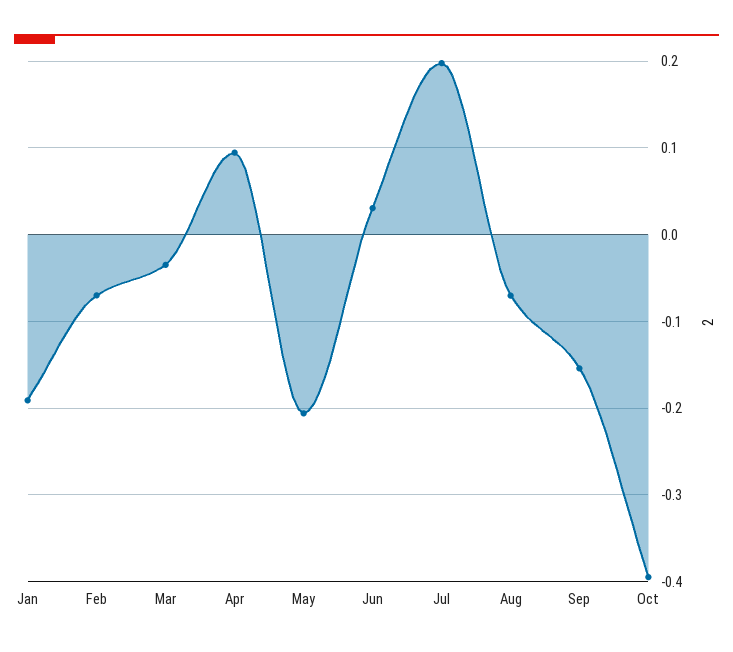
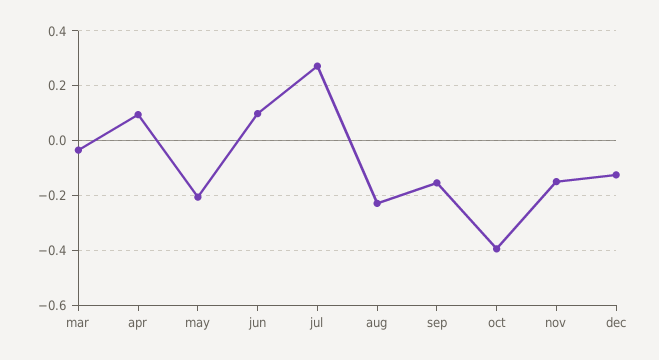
Jan: -0.19 -> none
Feb: -0.07 -> none
Jun: 0.03 -> 0.1
Jul: 0.2 -> 0.275
Aug: -0.07 -> -0.225
nov: none -> -0.15
dec: none -> -0.125

